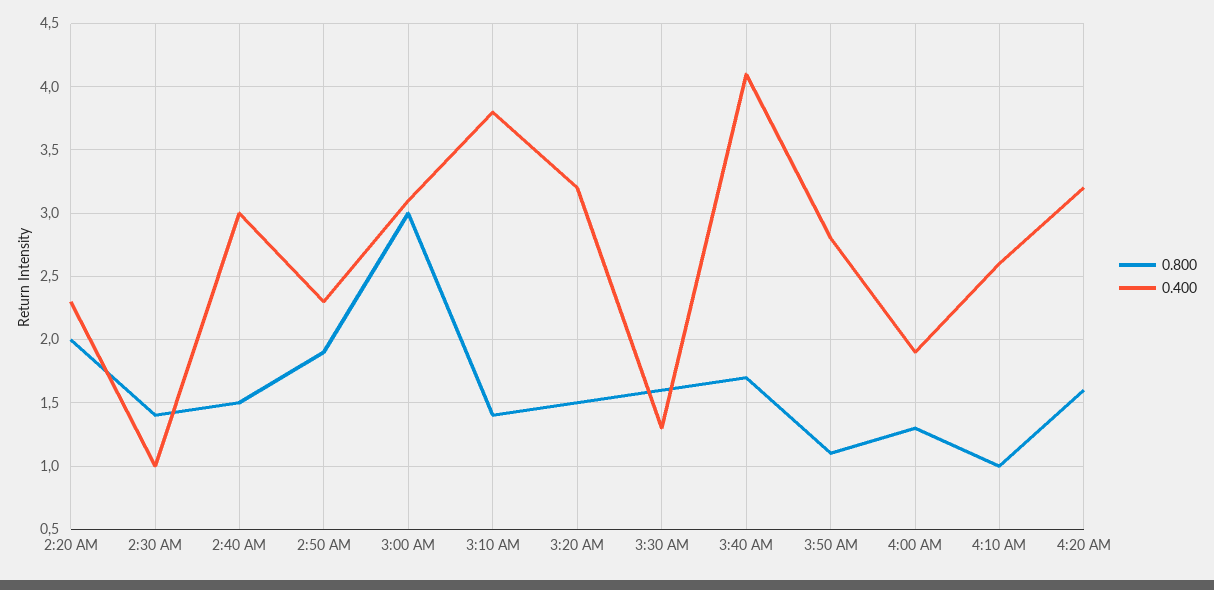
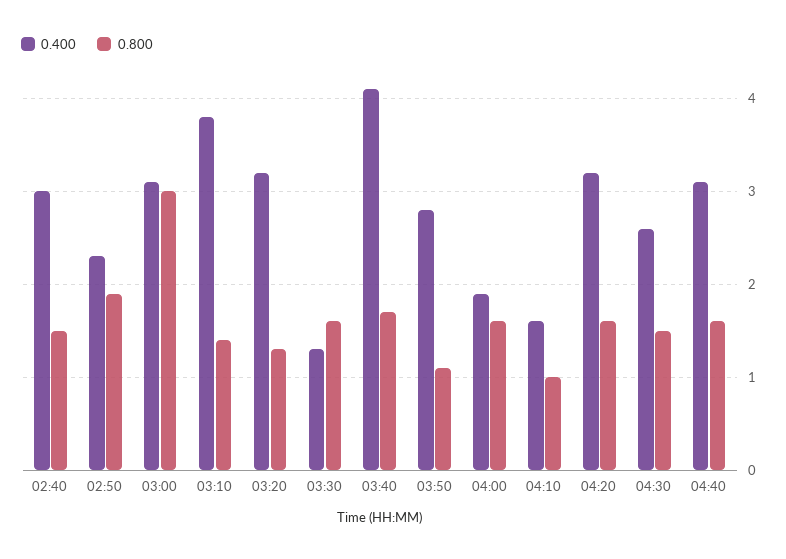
0.800, 2:20 AM: 2 -> none
0.400, 2:20 AM: 2.3 -> none
0.800, 2:30 AM: 1.4 -> none
0.400, 2:30 AM: 1 -> none
0.800, 3:20 AM: 1.5 -> 1.3
0.800, 4:00 AM: 1.3 -> 1.6
0.400, 4:10 AM: 2.6 -> 1.6
0.400, 04:30: none -> 2.6
0.800, 04:30: none -> 1.5
0.400, 04:40: none -> 3.1
0.800, 04:40: none -> 1.6

